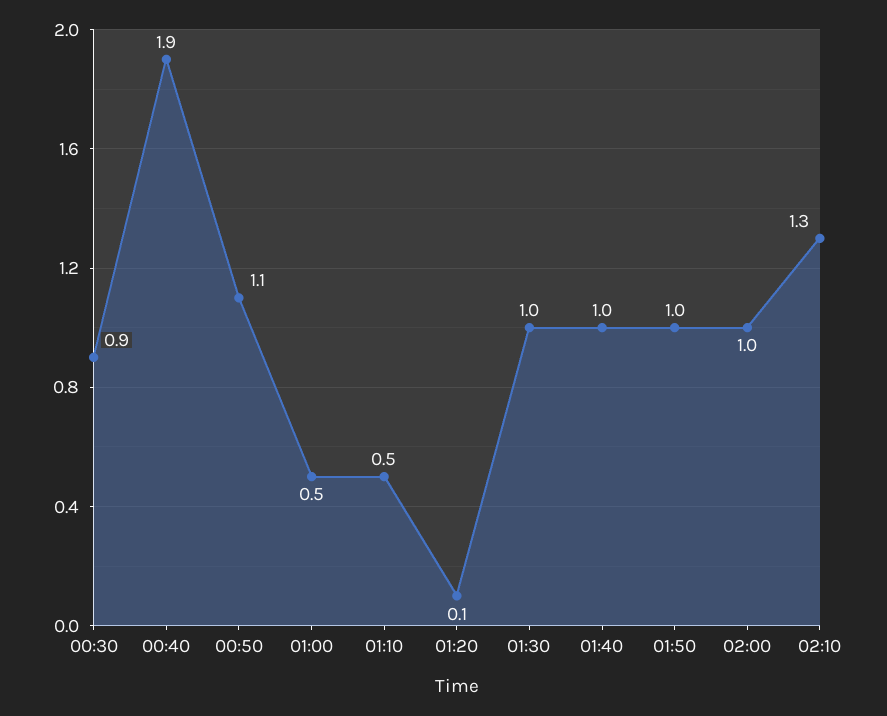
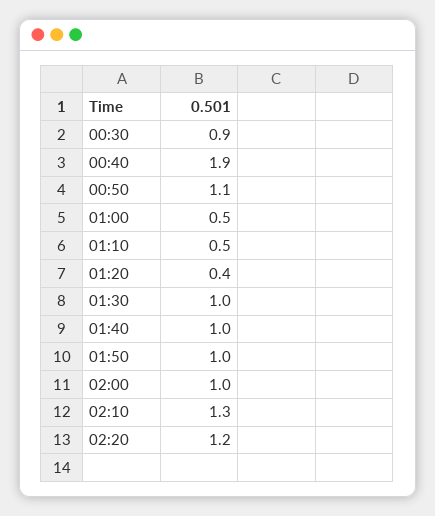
01:20: 0.1 -> 0.4
02:20: none -> 1.2

